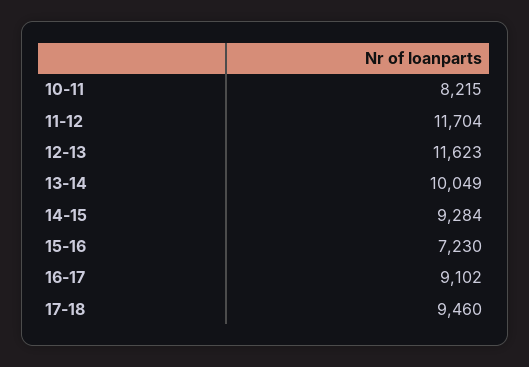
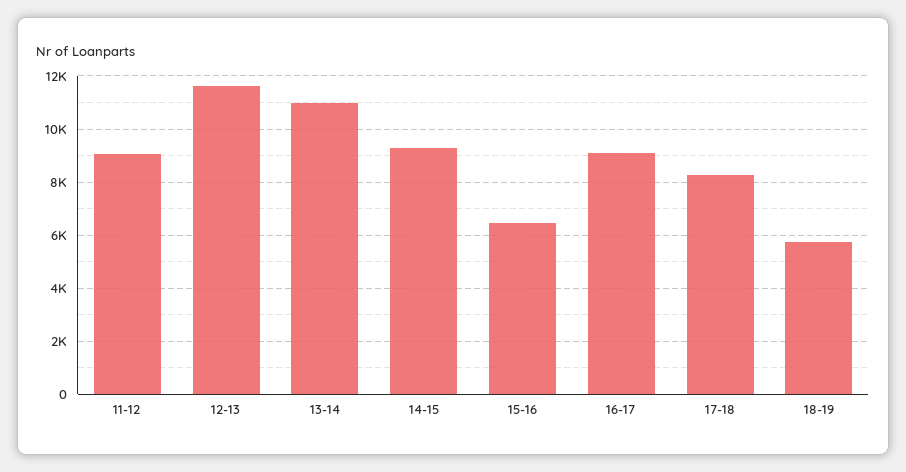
10-11: 8215 -> none
11-12: 11704 -> 9000
13-14: 10049 -> 11000
15-16: 7230 -> 6500
17-18: 9460 -> 8250
18-19: none -> 5750

